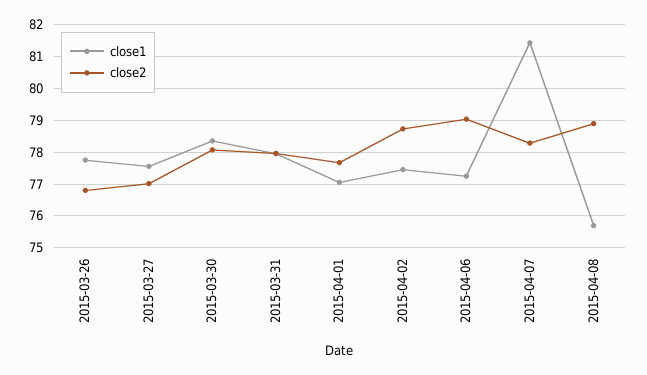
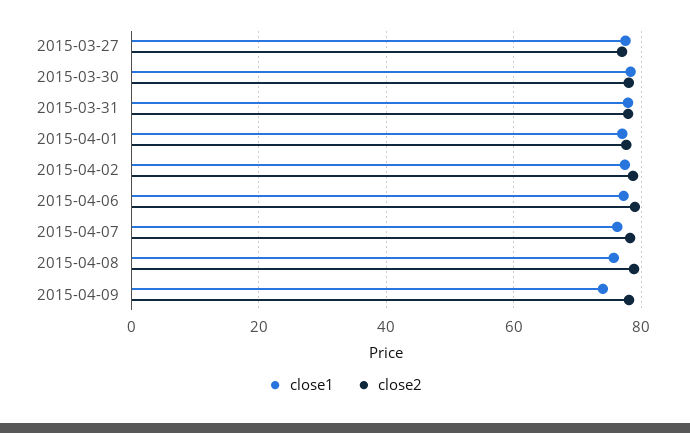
close1, 2015-03-26: 77.8 -> none
close2, 2015-03-26: 76.8 -> none
close1, 2015-04-07: 81.4 -> 76
close1, 2015-04-09: none -> 74
close2, 2015-04-09: none -> 78

